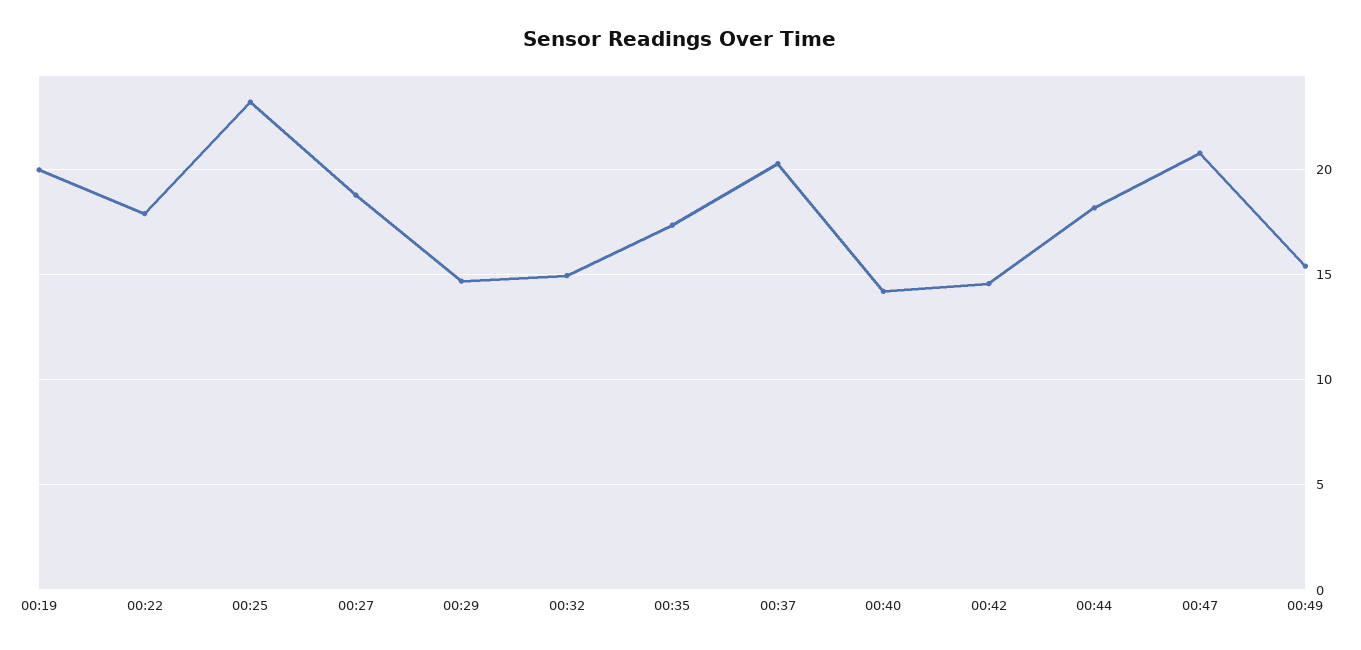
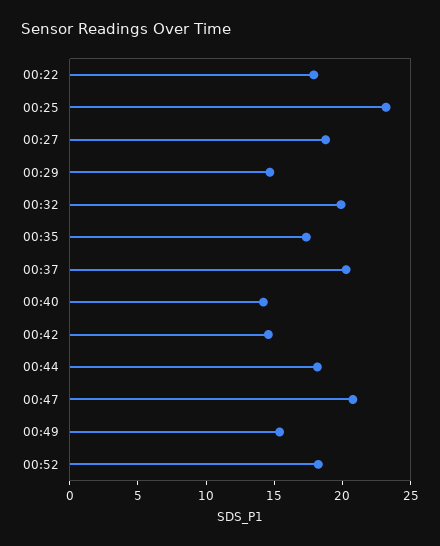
00:19: 20 -> none
00:32: 15 -> 20
00:52: none -> 18

